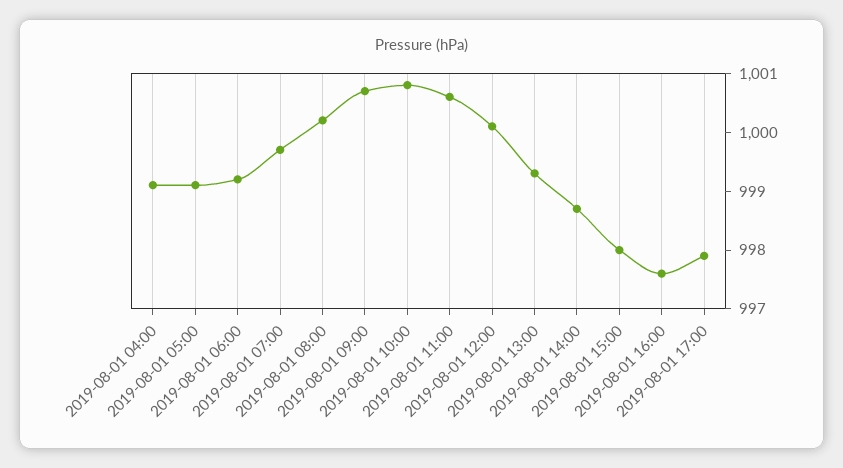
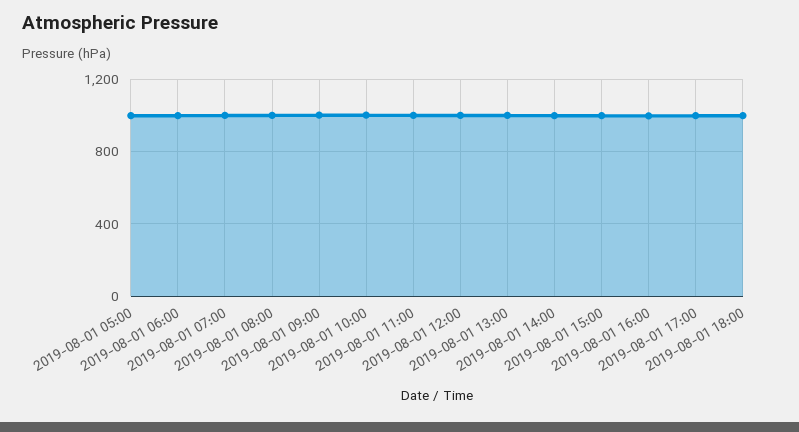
2019-08-01 04:00: 999 -> none
2019-08-01 18:00: none -> 1000

